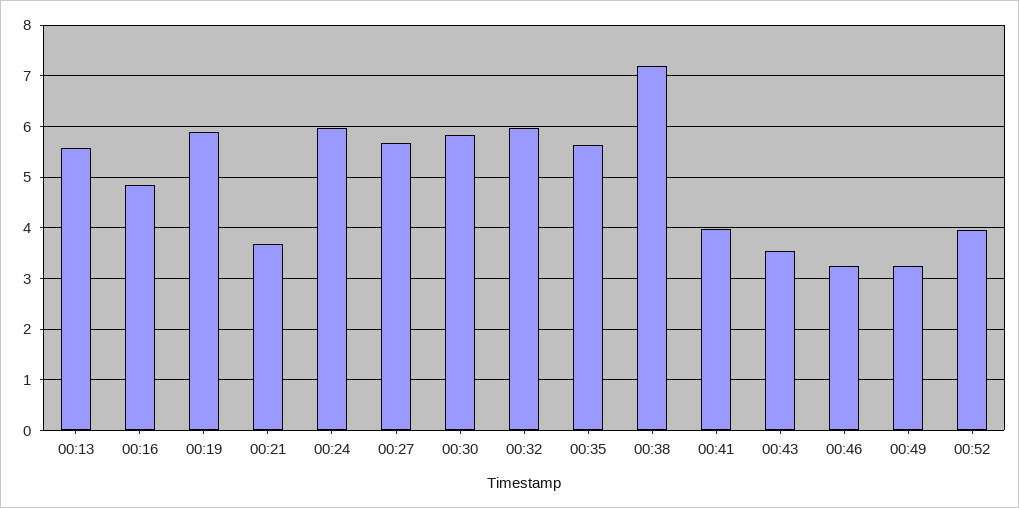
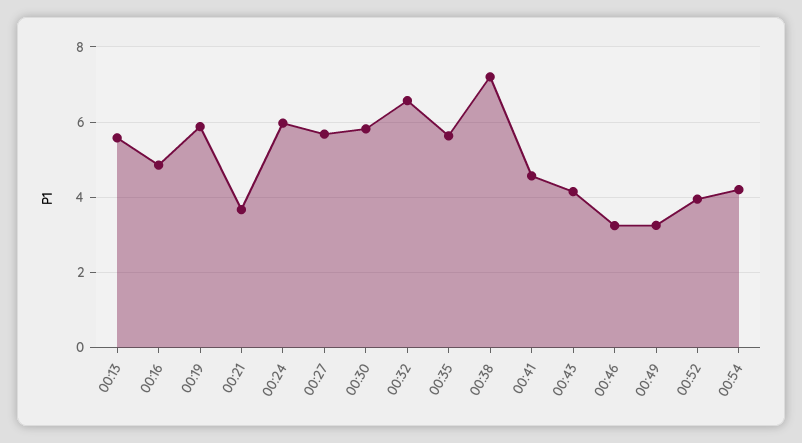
00:32: 6 -> 6.6
00:41: 4 -> 4.6
00:43: 3.6 -> 4.2
00:54: none -> 4.2

